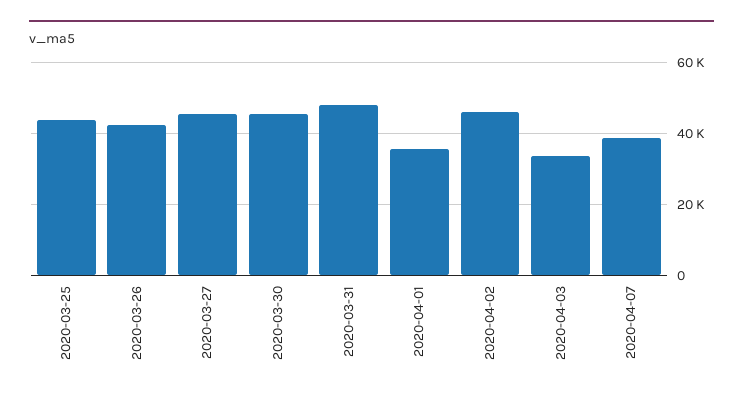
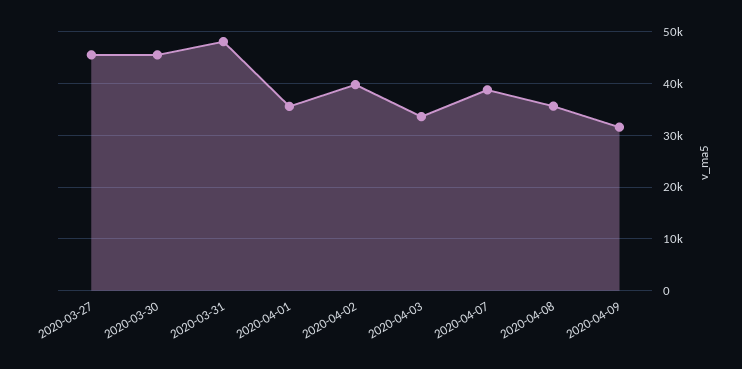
2020-03-25: 44000 -> none
2020-03-26: 42000 -> none
2020-04-02: 46000 -> 40000
2020-04-08: none -> 36000
2020-04-09: none -> 32000

